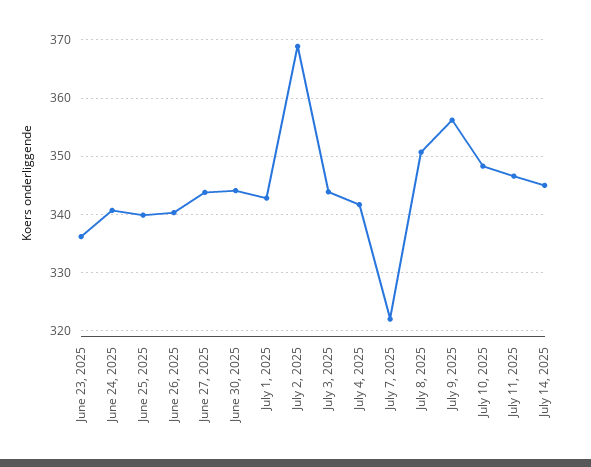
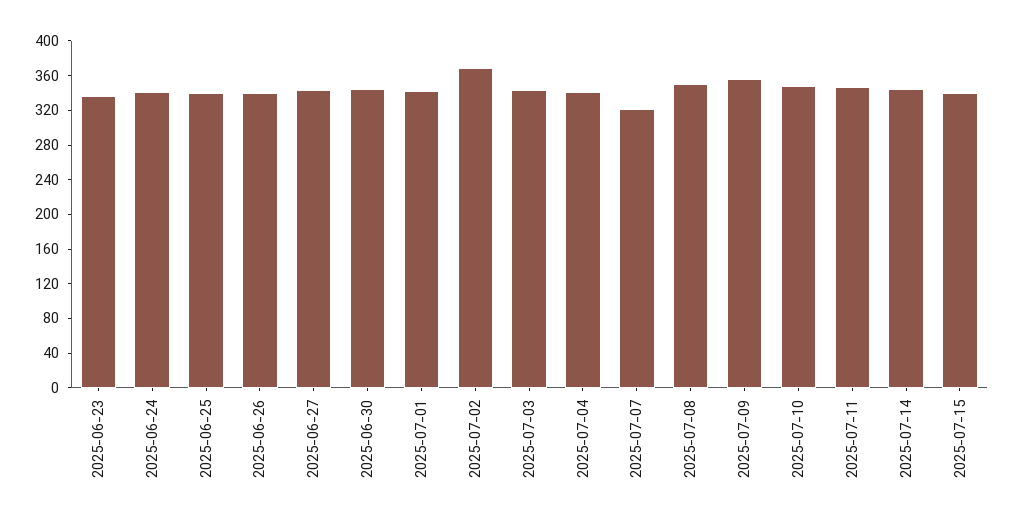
2025-07-15: none -> 340

